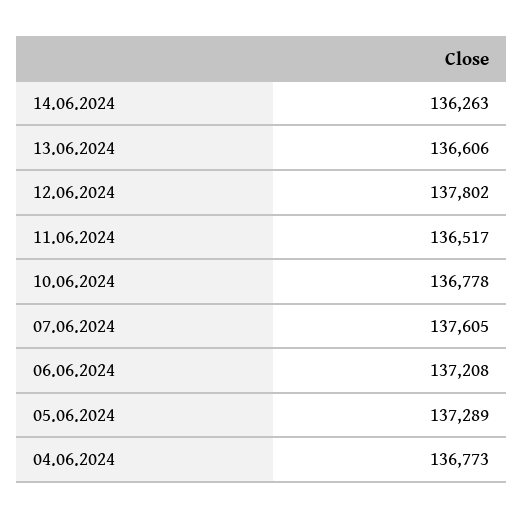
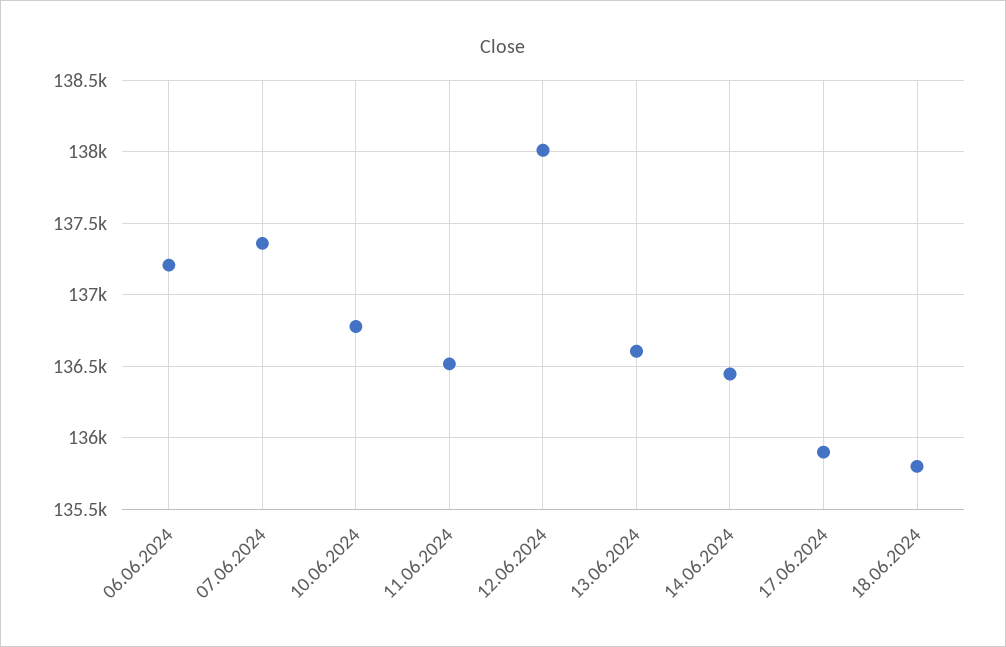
14.06.2024: 136263 -> 136450
12.06.2024: 137802 -> 138000
07.06.2024: 137605 -> 137350
05.06.2024: 137289 -> none
04.06.2024: 136773 -> none
17.06.2024: none -> 135900
18.06.2024: none -> 135800

